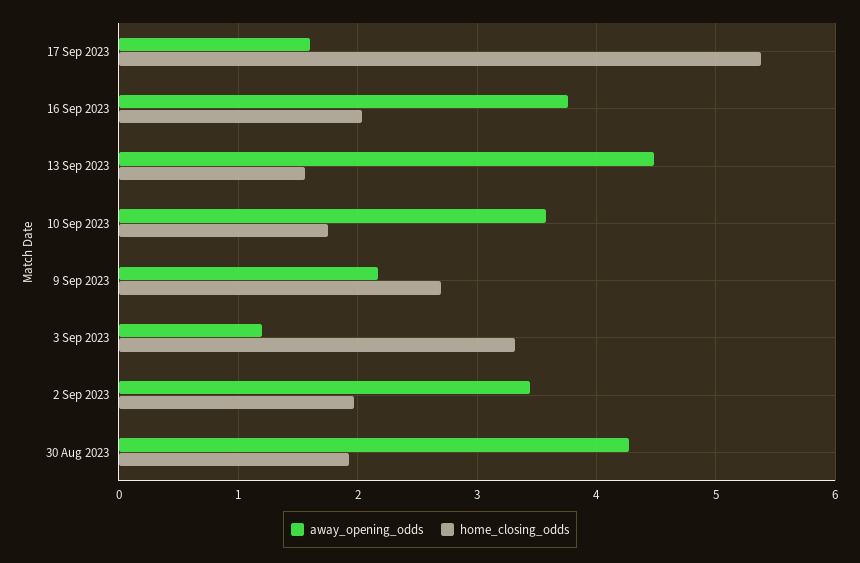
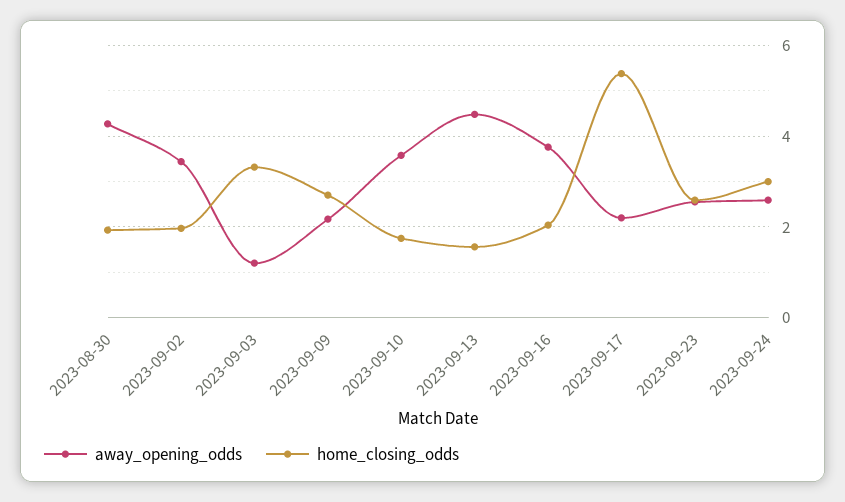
away_opening_odds, 17 Sep 2023: 1.6 -> 2.2
away_opening_odds, 2023-09-23: none -> 2.6
home_closing_odds, 2023-09-23: none -> 2.6
away_opening_odds, 2023-09-24: none -> 2.6
home_closing_odds, 2023-09-24: none -> 3

